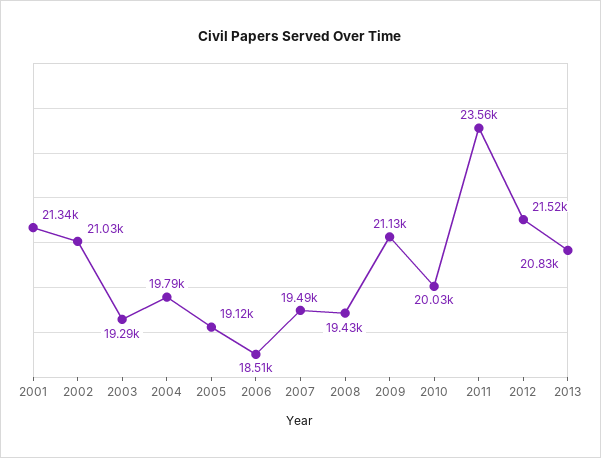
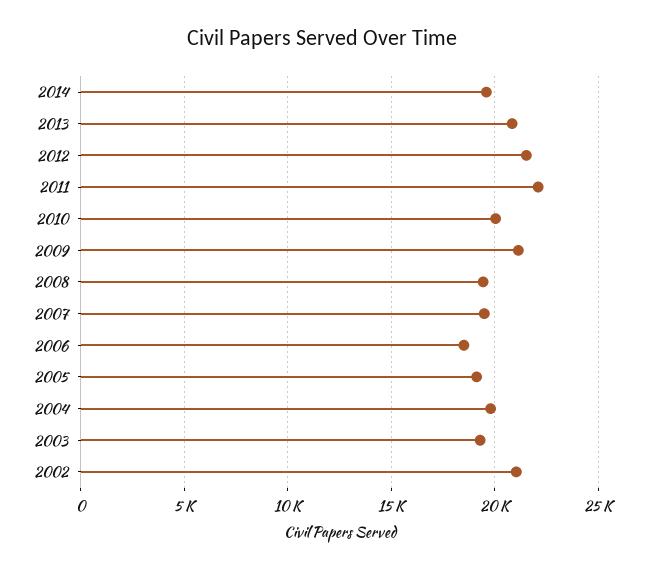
2001: 21340 -> none
2011: 23560 -> 22000
2014: none -> 19500

